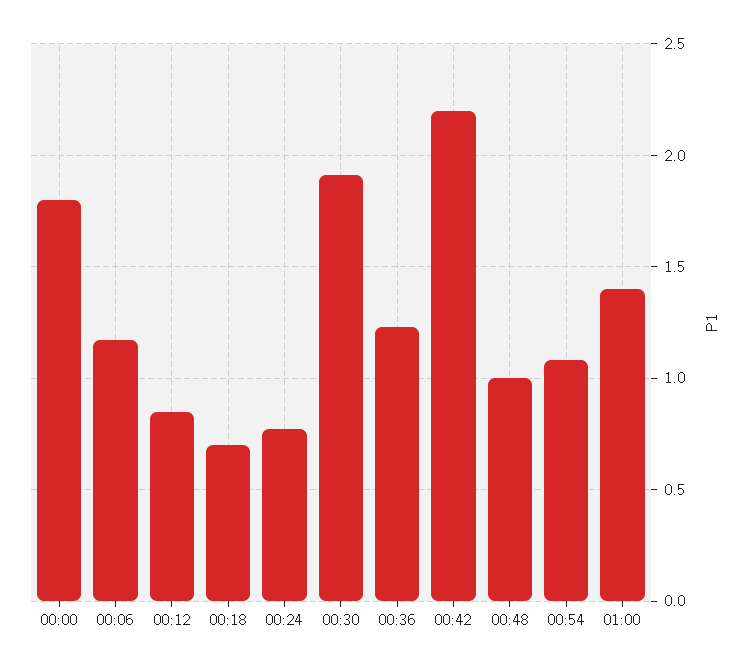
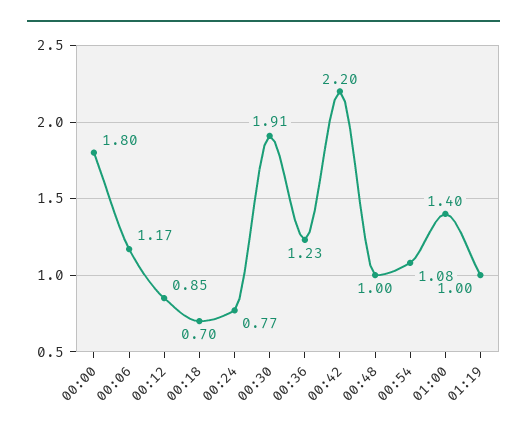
01:19: none -> 1

